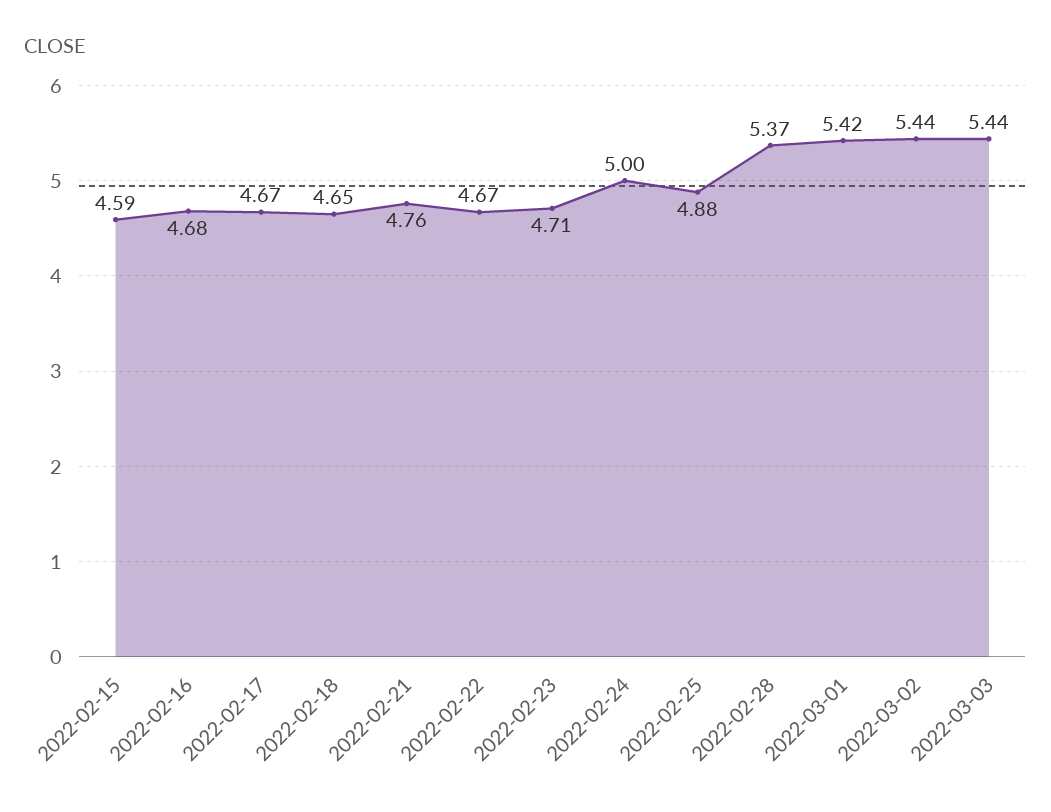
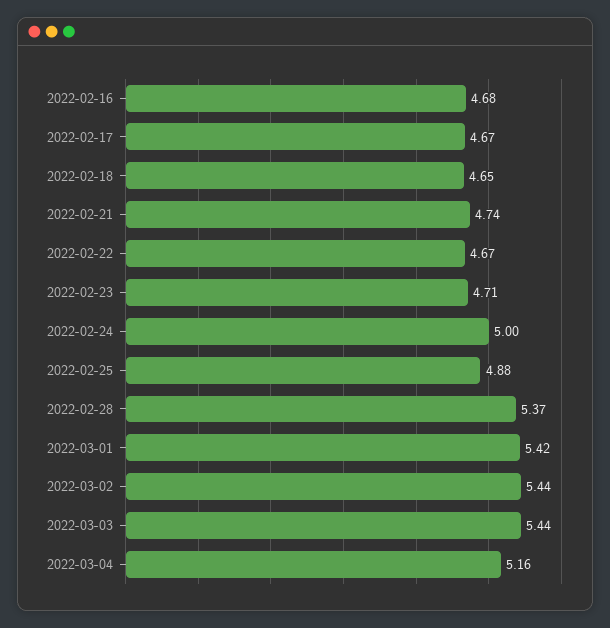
2022-02-15: 4.59 -> none
2022-02-21: 4.76 -> 4.74
2022-03-04: none -> 5.16

